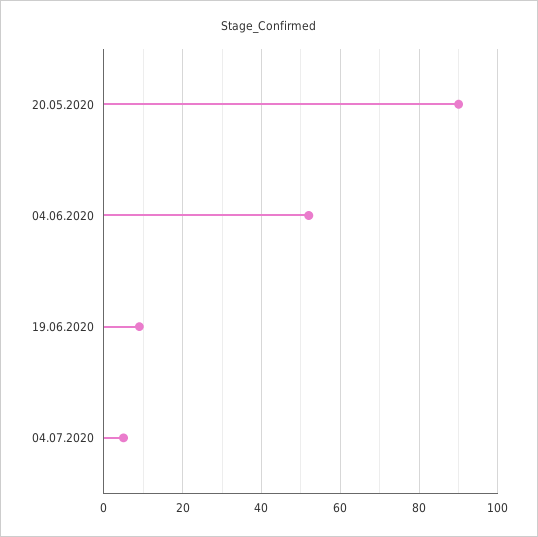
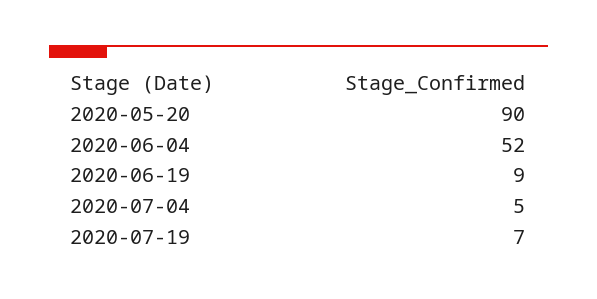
2020-07-19: none -> 7

